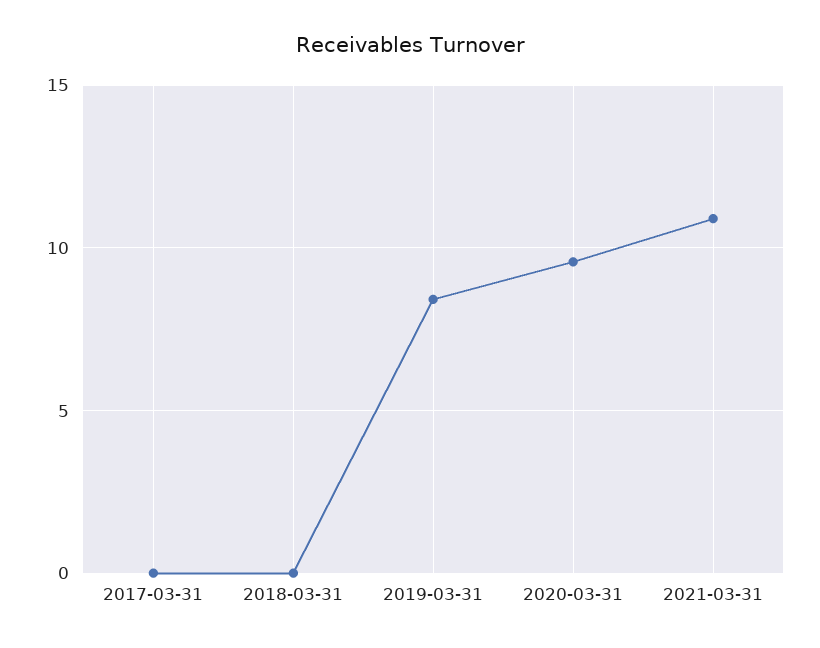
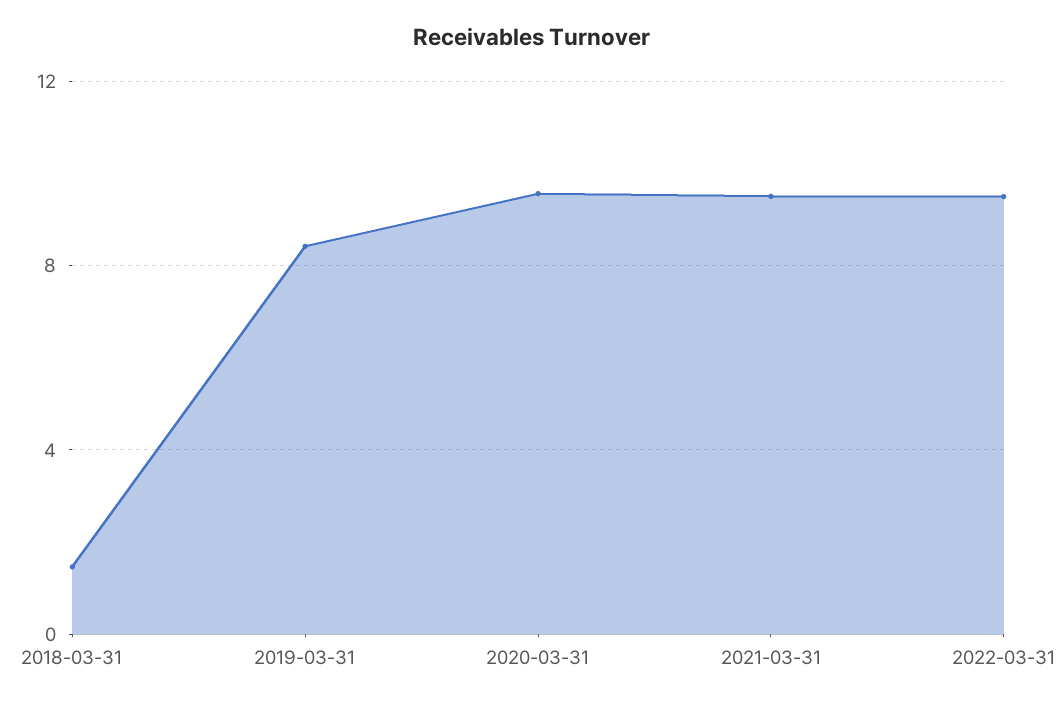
2017-03-31: 0 -> none
2018-03-31: 0 -> 1.5
2021-03-31: 11 -> 9.5
2022-03-31: none -> 9.5

